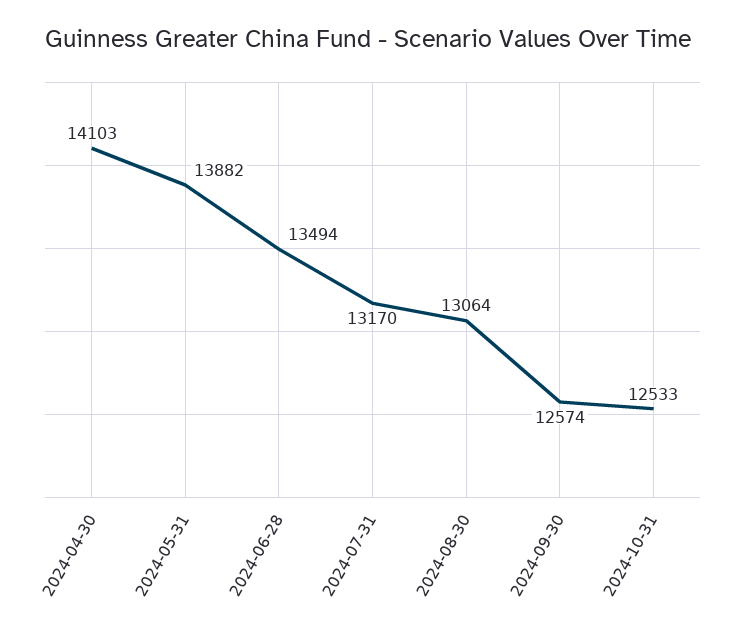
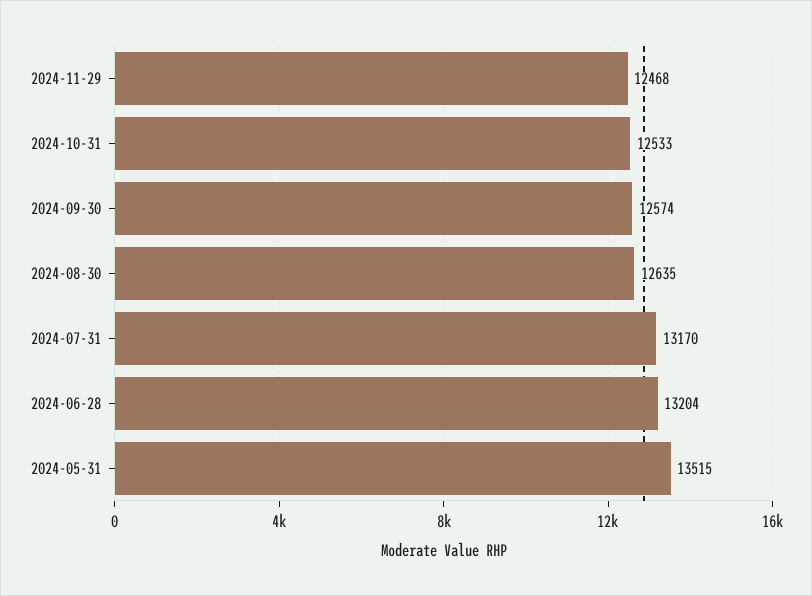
2024-04-30: 14103 -> none
2024-05-31: 13882 -> 13515
2024-06-28: 13494 -> 13204
2024-08-30: 13064 -> 12635
2024-11-29: none -> 12468

